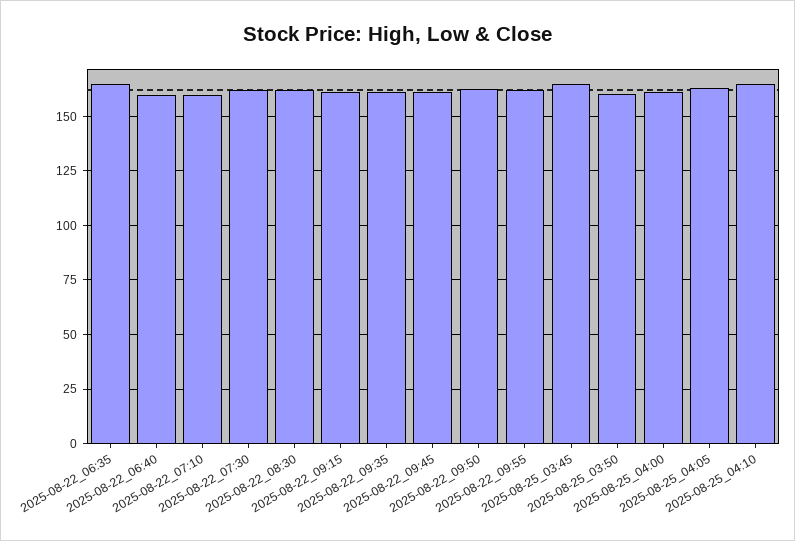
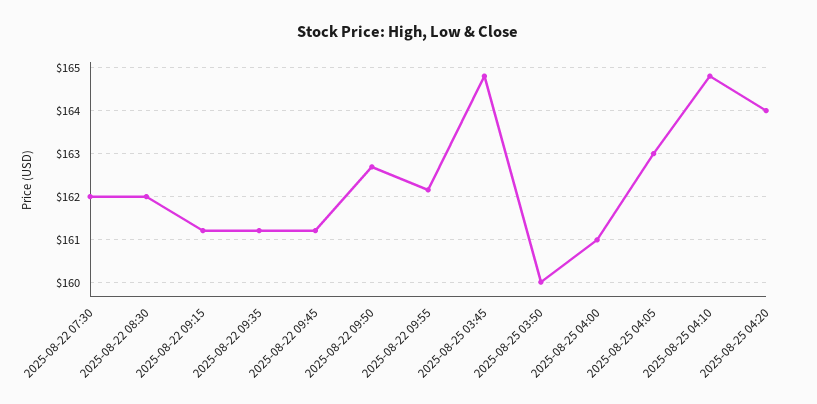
2025-08-22_06:35: 165 -> none
2025-08-22_06:40: 160 -> none
2025-08-22_07:10: 160 -> none
2025-08-25 04:20: none -> 164

